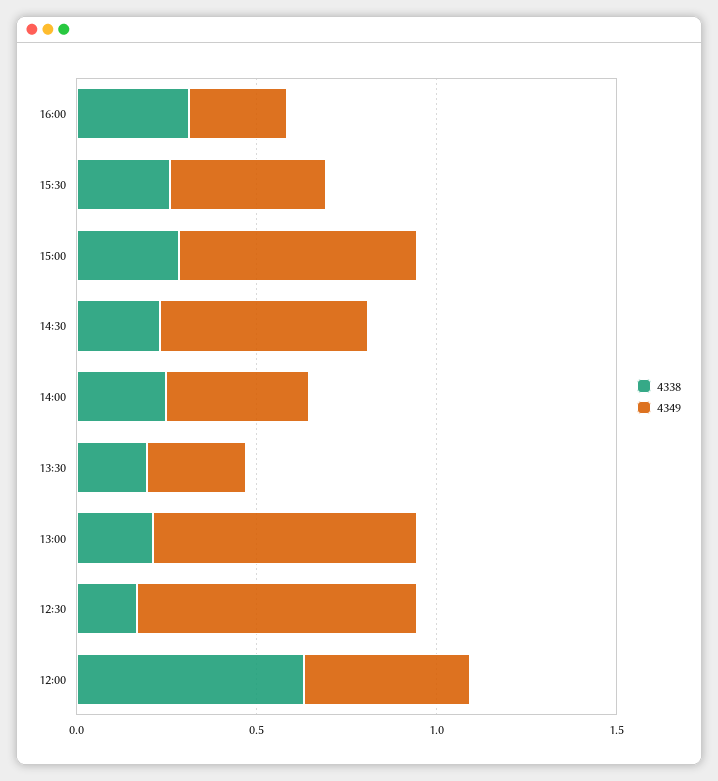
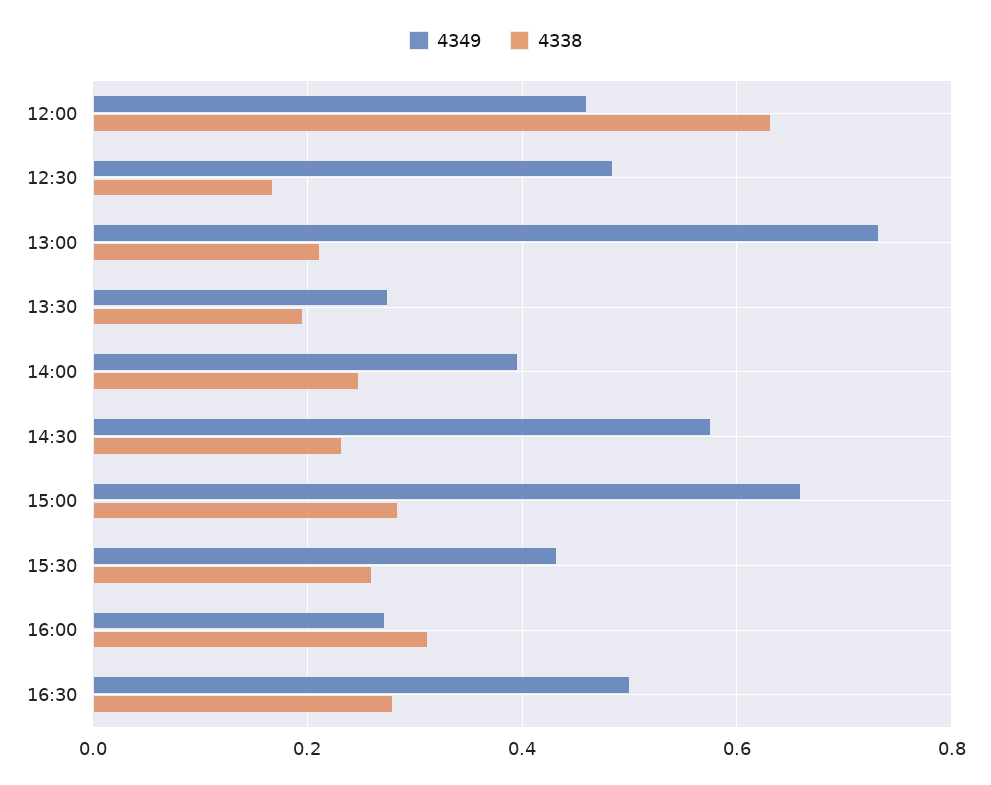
4349, 12:30: 0.8 -> 0.48
4349, 16:30: none -> 0.5
4338, 16:30: none -> 0.28

